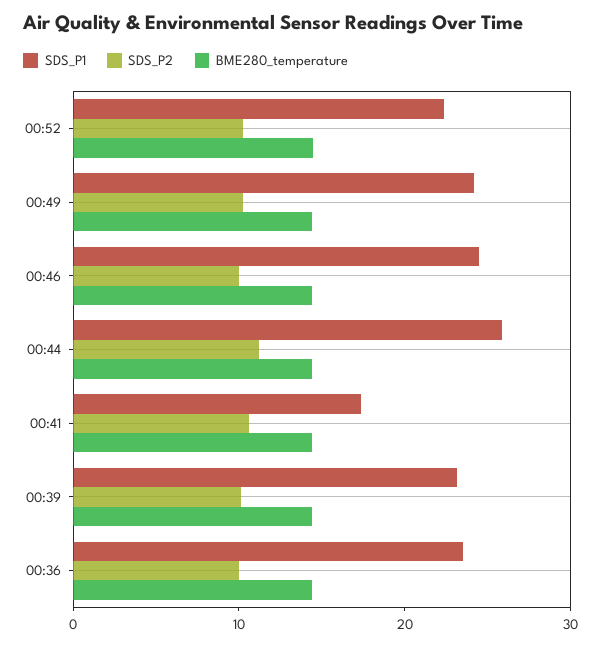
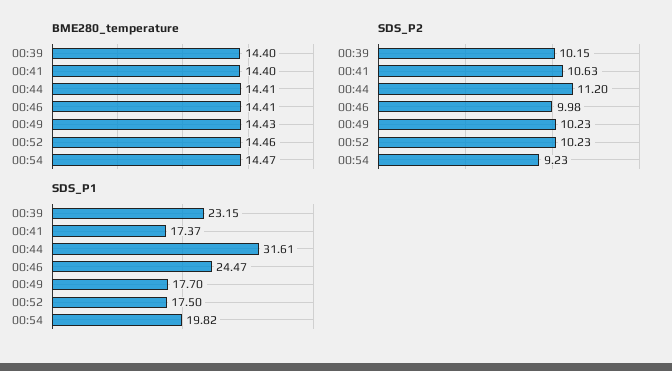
SDS_P1, 00:52: 22 -> 17.5
SDS_P1, 00:49: 24 -> 17.7
SDS_P1, 00:44: 26 -> 31.61
SDS_P1, 00:36: 24 -> none
SDS_P2, 00:36: 10 -> none
BME280_temperature, 00:36: 14 -> none
BME280_temperature, 00:54: none -> 14.47
SDS_P2, 00:54: none -> 9.23
SDS_P1, 00:54: none -> 19.82

